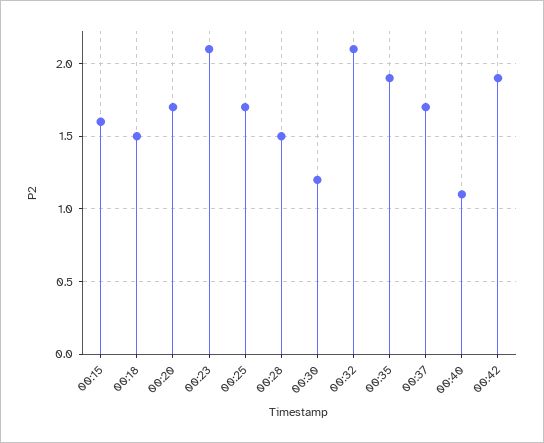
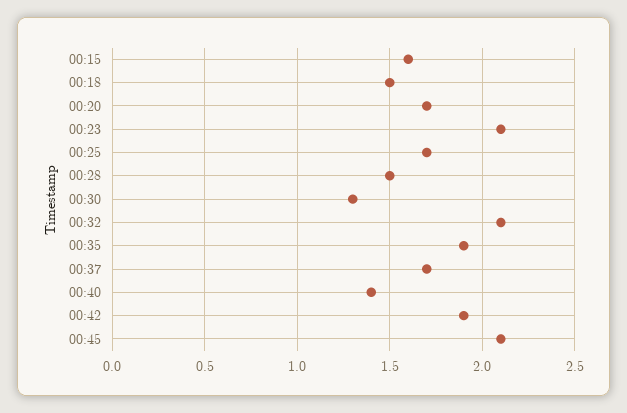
00:30: 1.2 -> 1.3
00:40: 1.1 -> 1.4
00:45: none -> 2.1

